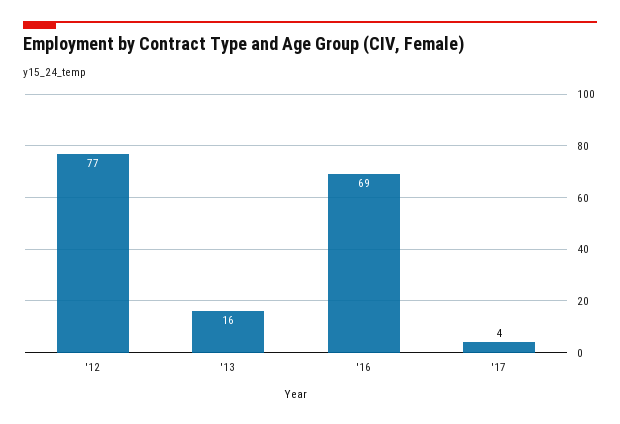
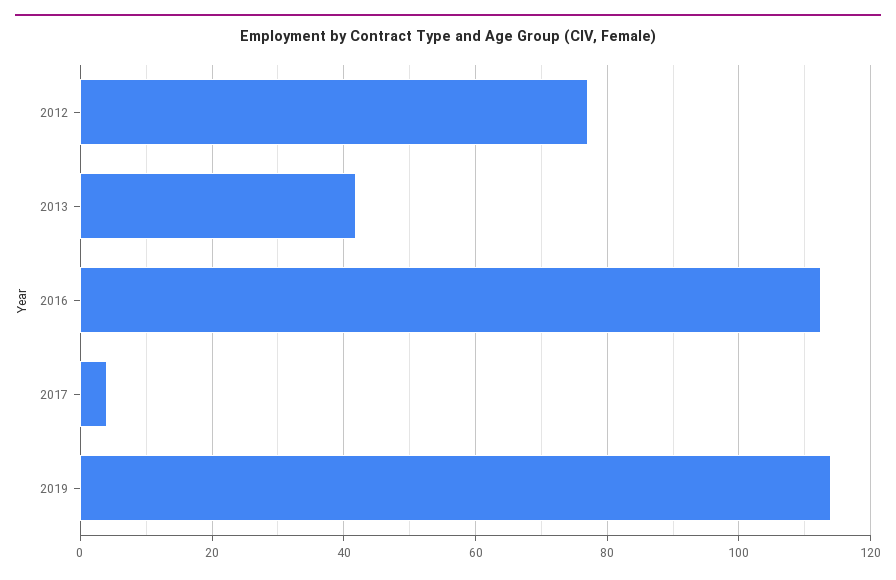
'13: 16 -> 42
'16: 69 -> 112
2019: none -> 114

